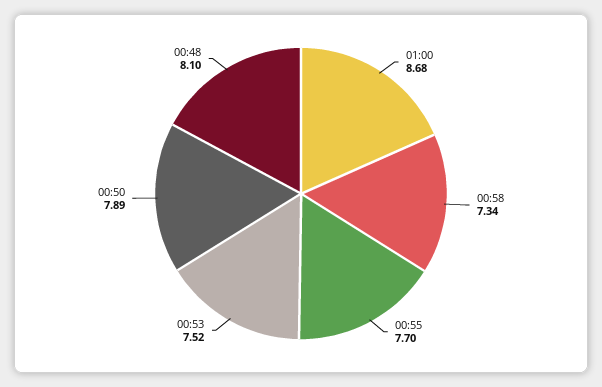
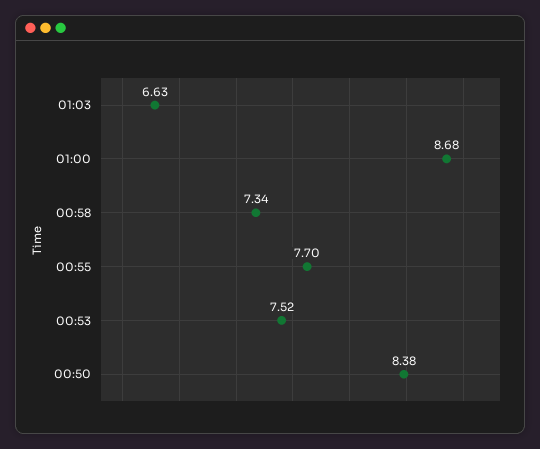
00:50: 7.89 -> 8.38
00:48: 8.1 -> none
01:03: none -> 6.63

